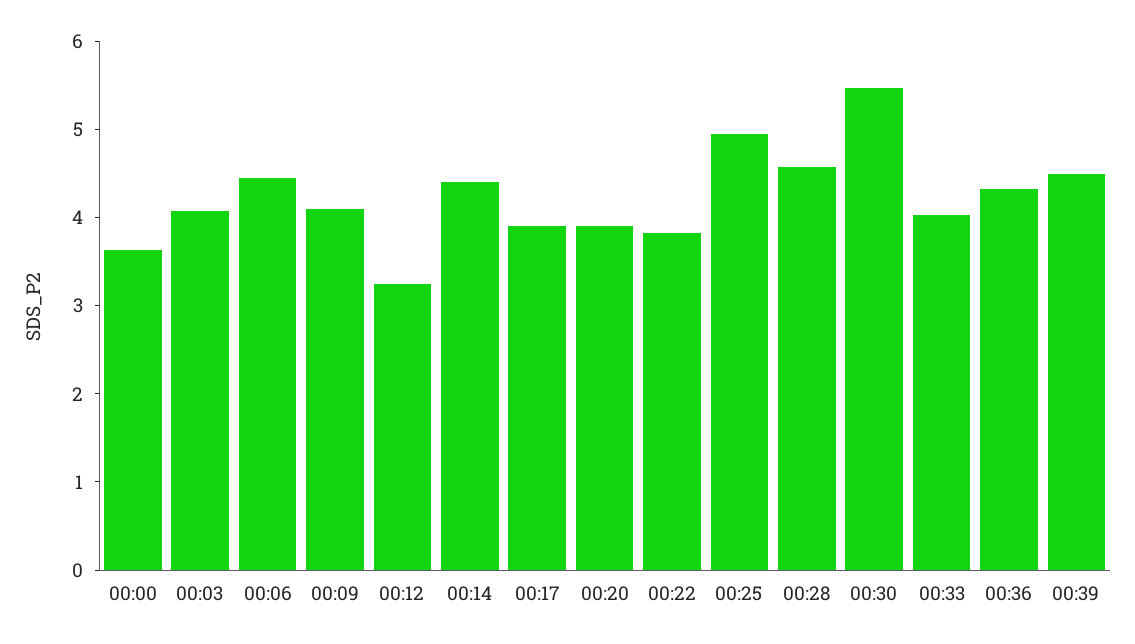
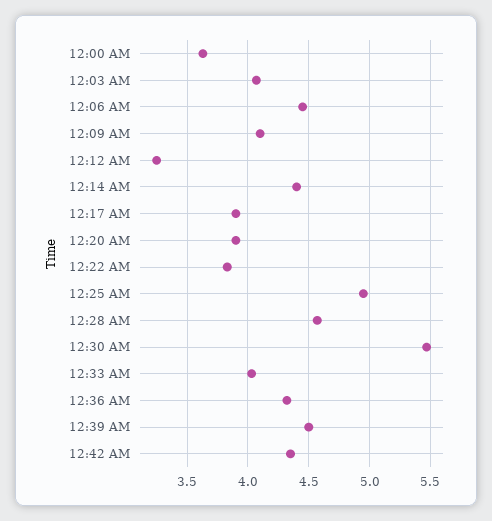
12:42 AM: none -> 4.35

